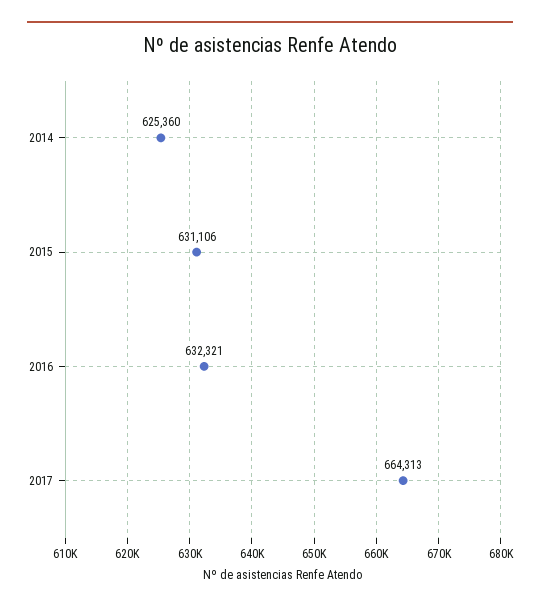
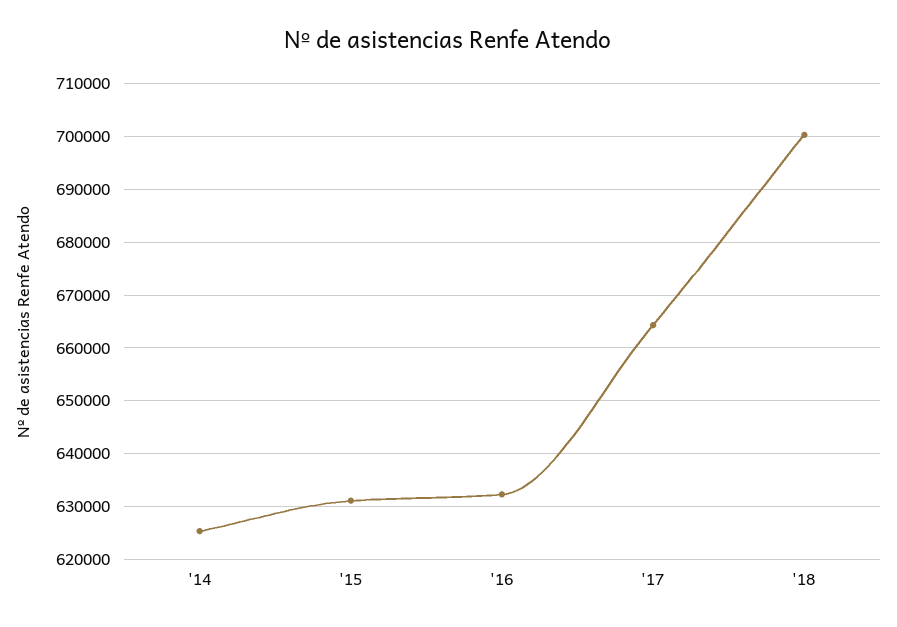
'18: none -> 700000

